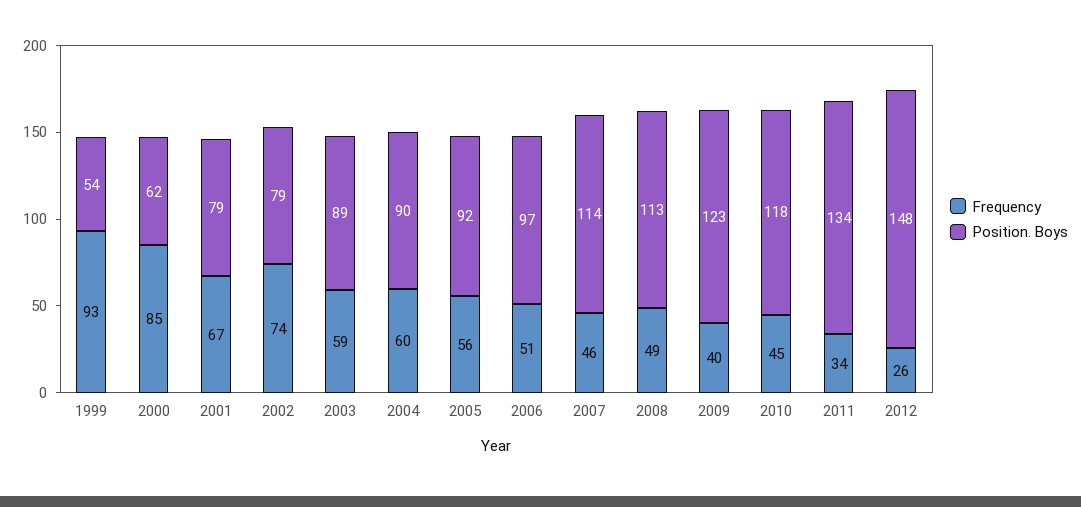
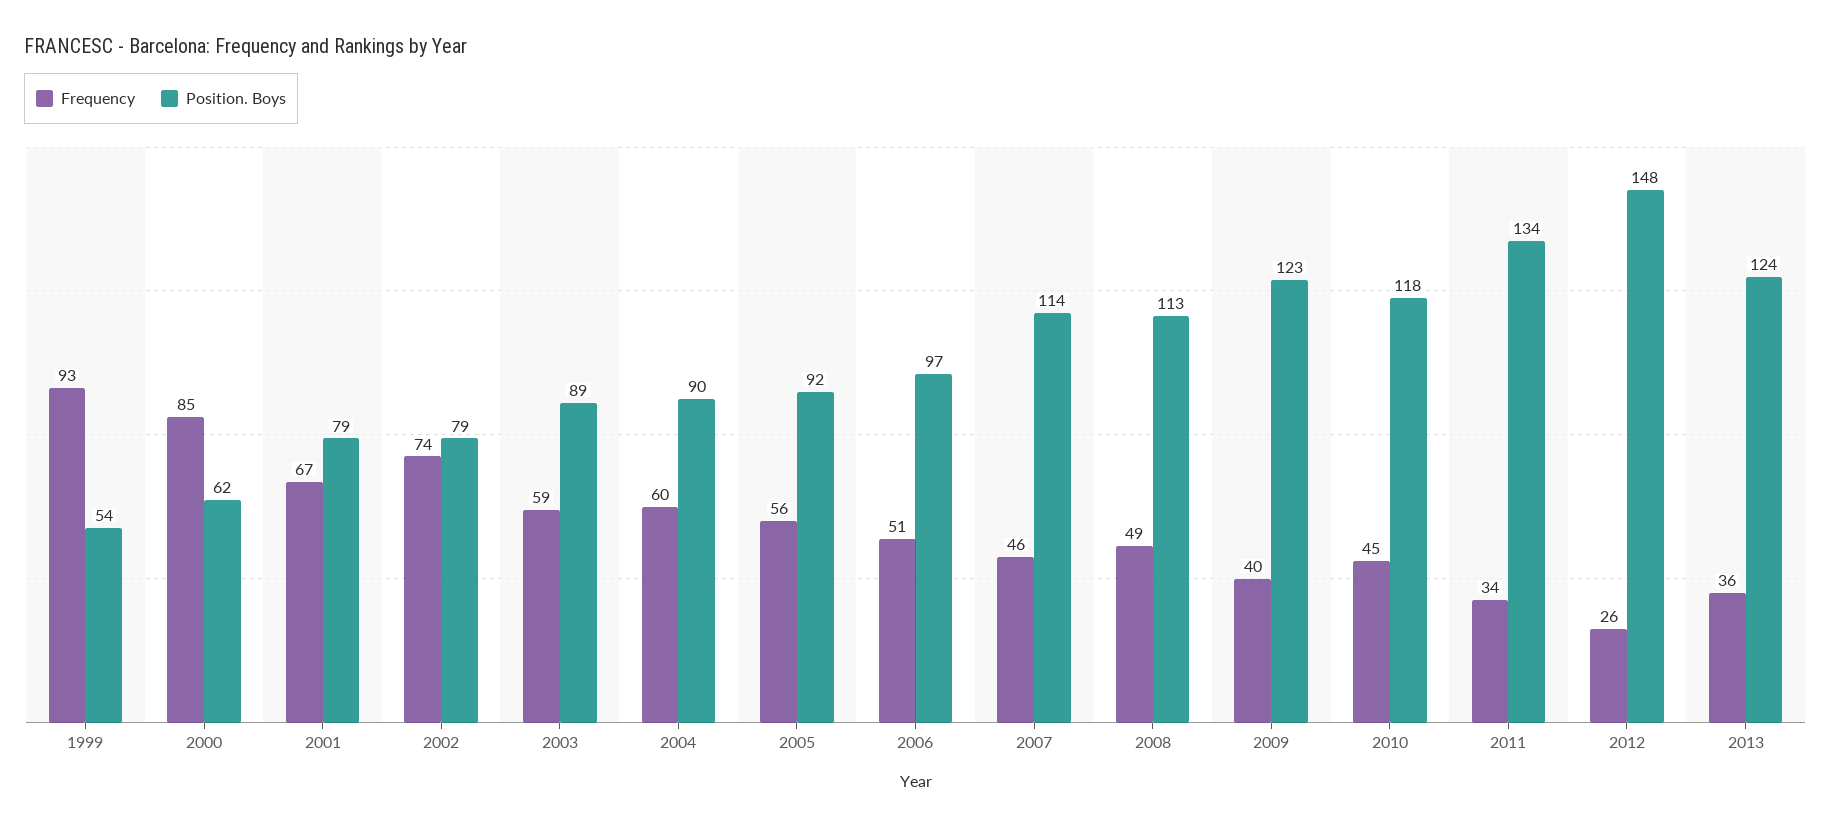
Frequency, 2013: none -> 36
Position. Boys, 2013: none -> 124

